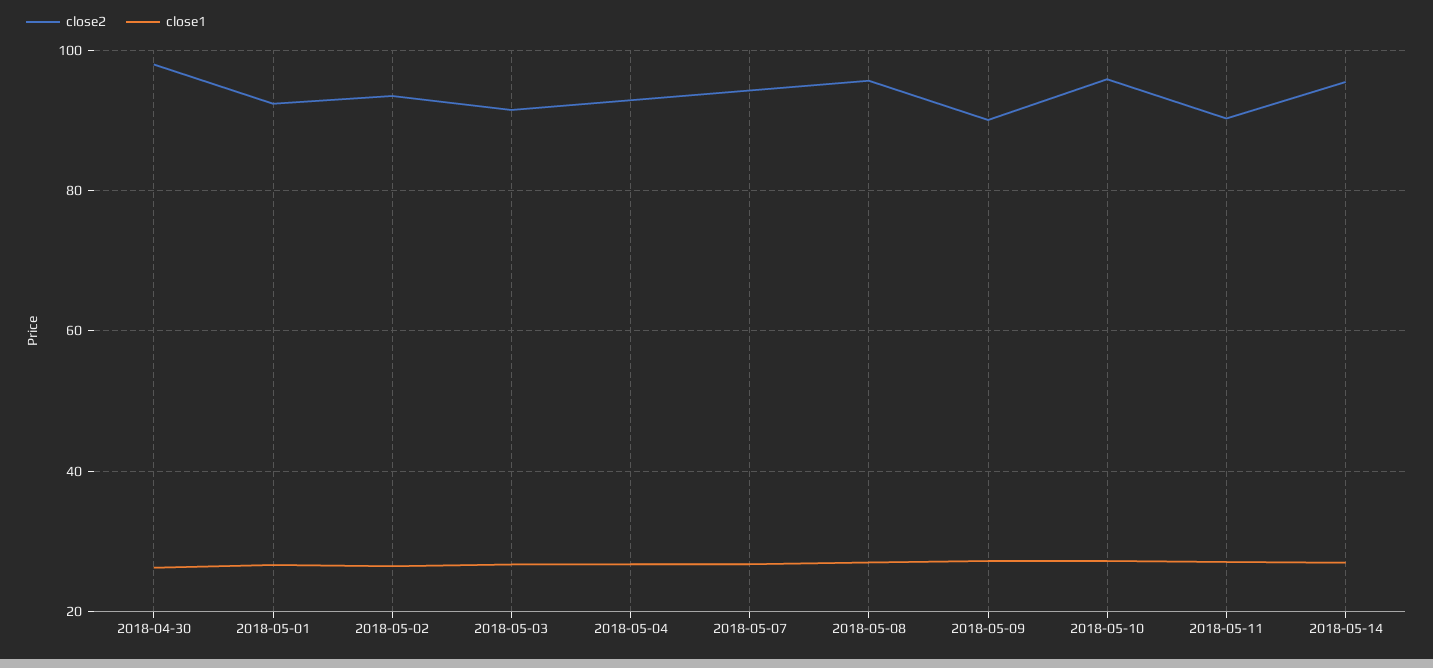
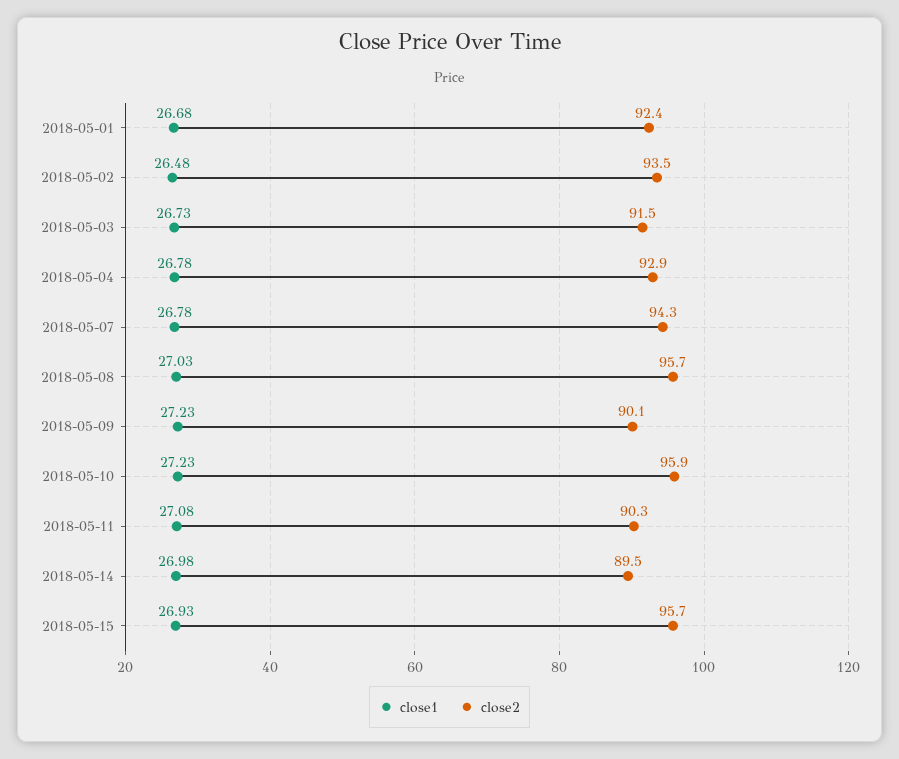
close2, 2018-04-30: 98 -> none
close1, 2018-04-30: 26 -> none
close2, 2018-05-14: 96 -> 89.5
close1, 2018-05-15: none -> 26.93
close2, 2018-05-15: none -> 95.7

